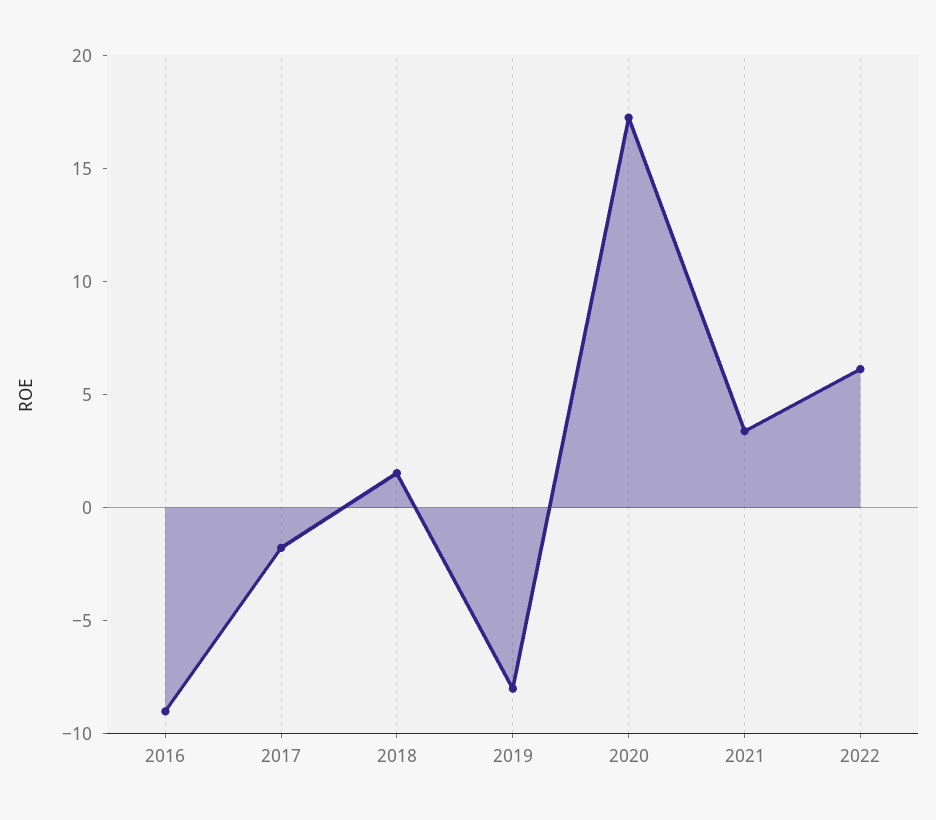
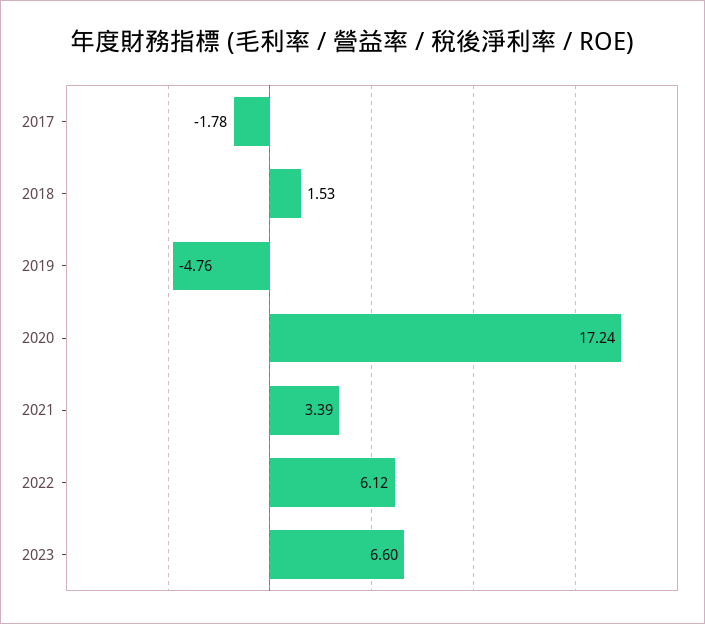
2016: -9 -> none
2019: -8 -> -4.76
2023: none -> 6.6

